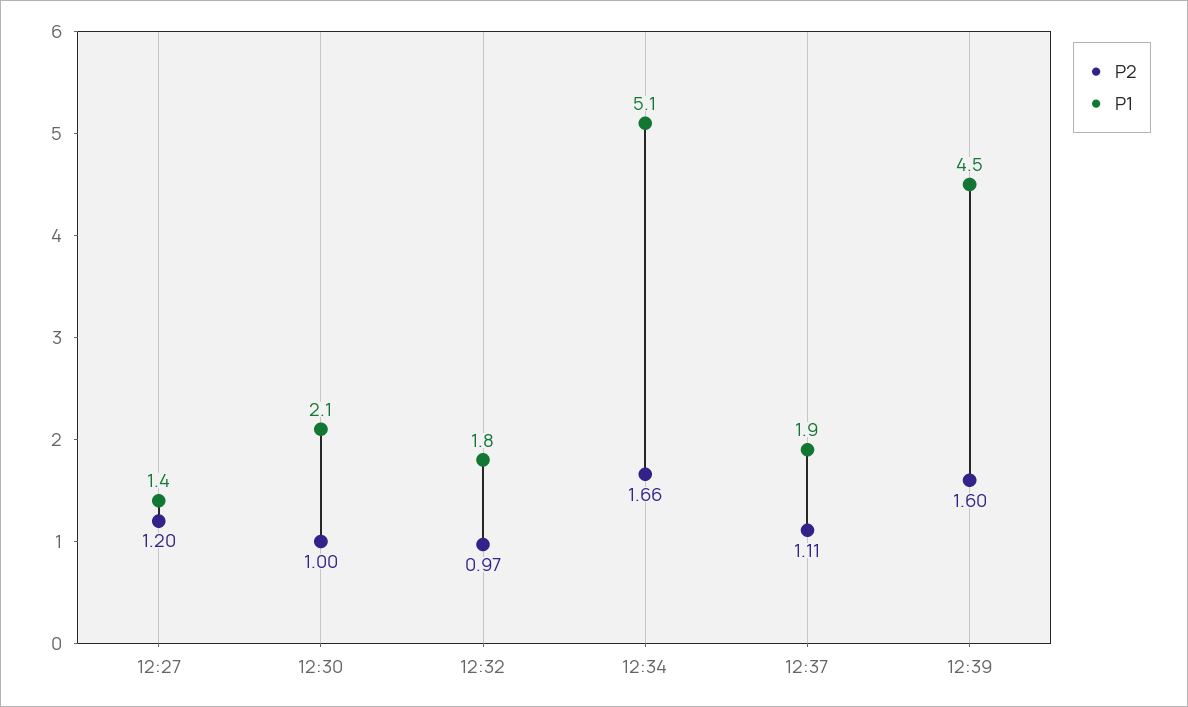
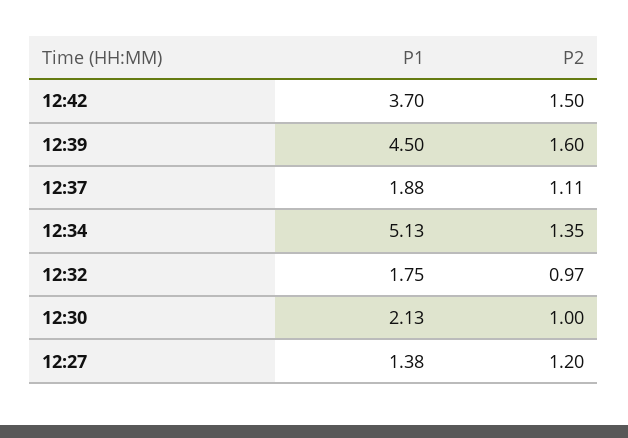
P2, 12:34: 1.66 -> 1.35
P1, 12:42: none -> 3.7
P2, 12:42: none -> 1.5

